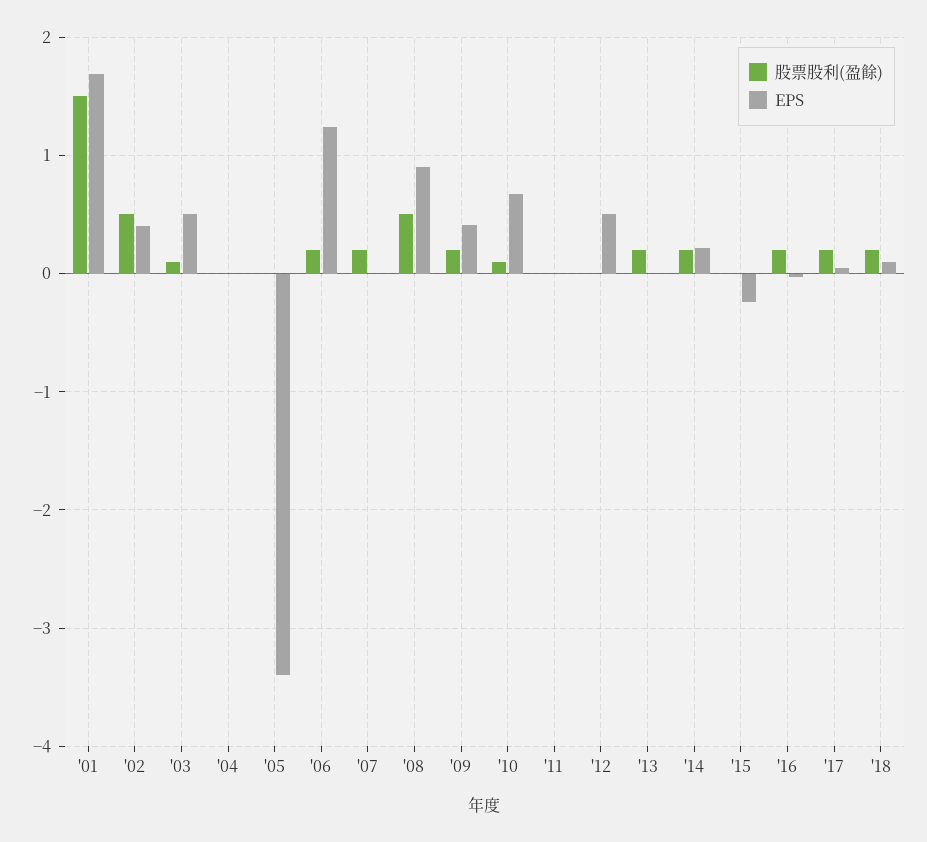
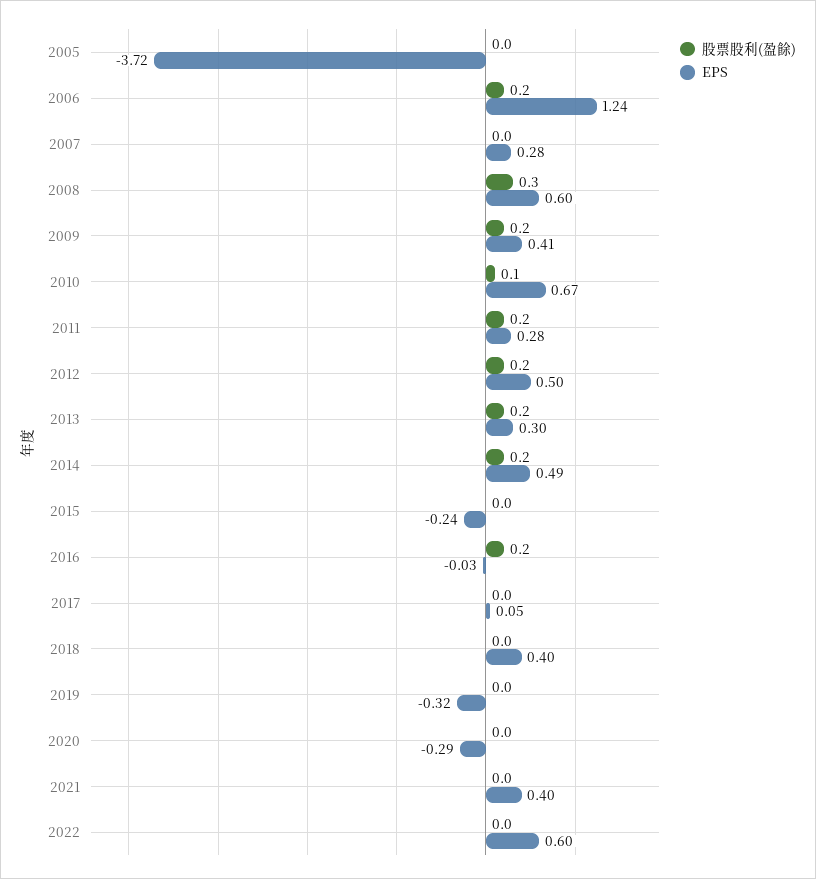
股票股利(盈餘), '01: 1.5 -> none
EPS, '01: 1.7 -> none
股票股利(盈餘), '02: 0.5 -> none
EPS, '02: 0.4 -> none
股票股利(盈餘), '03: 0.1 -> none
EPS, '03: 0.5 -> none
股票股利(盈餘), '04: 0 -> none
EPS, '04: 0 -> none
EPS, '05: -3.4 -> -3.72
股票股利(盈餘), '07: 0.2 -> 0
EPS, '07: 0 -> 0.28
股票股利(盈餘), '08: 0.5 -> 0.3
EPS, '08: 0.9 -> 0.6
股票股利(盈餘), '11: 0 -> 0.2
EPS, '11: 0 -> 0.28
股票股利(盈餘), '12: 0 -> 0.2
EPS, '13: 0 -> 0.3
EPS, '14: 0.2 -> 0.49
股票股利(盈餘), '17: 0.2 -> 0
股票股利(盈餘), '18: 0.2 -> 0
EPS, '18: 0.1 -> 0.4
股票股利(盈餘), 2019: none -> 0
EPS, 2019: none -> -0.32
股票股利(盈餘), 2020: none -> 0
EPS, 2020: none -> -0.29
股票股利(盈餘), 2021: none -> 0
EPS, 2021: none -> 0.4
股票股利(盈餘), 2022: none -> 0
EPS, 2022: none -> 0.6

